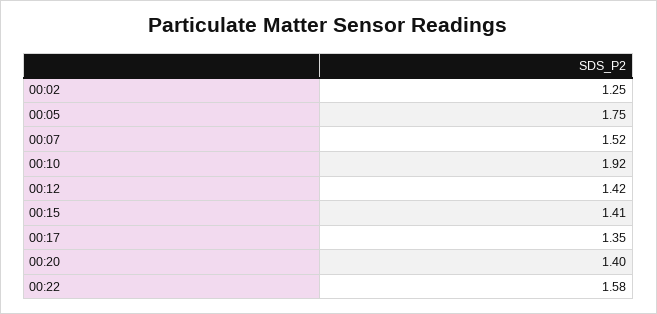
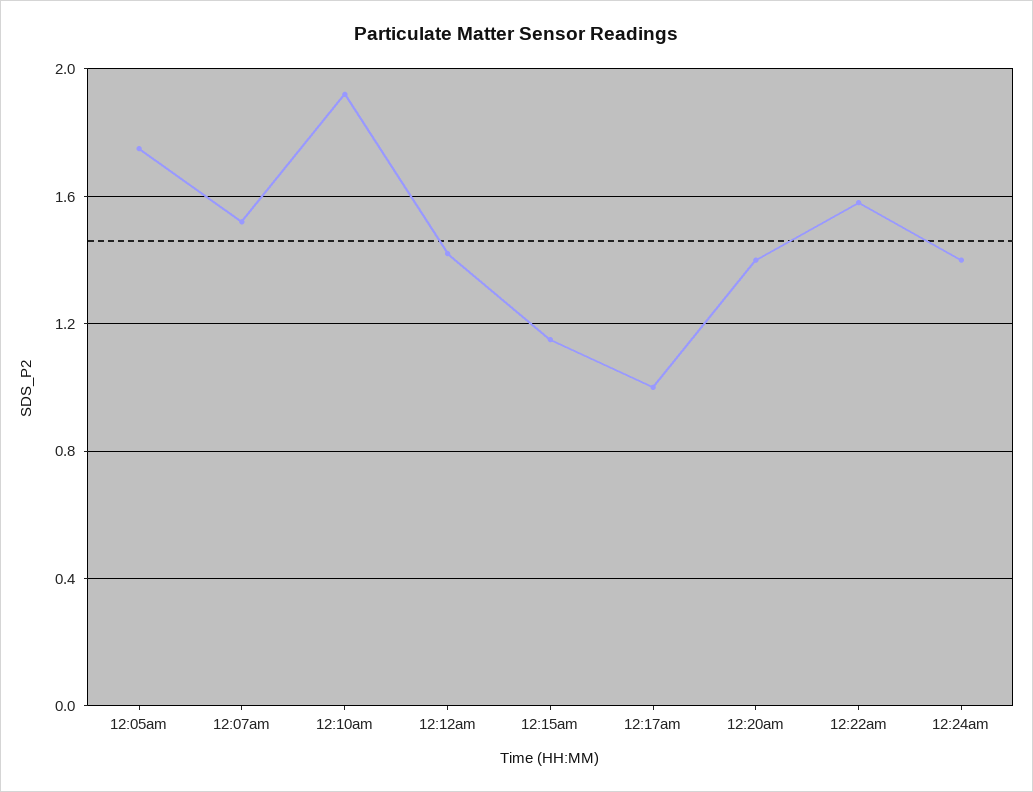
00:02: 1.25 -> none
00:15: 1.41 -> 1.15
00:17: 1.35 -> 1
12:24am: none -> 1.4

